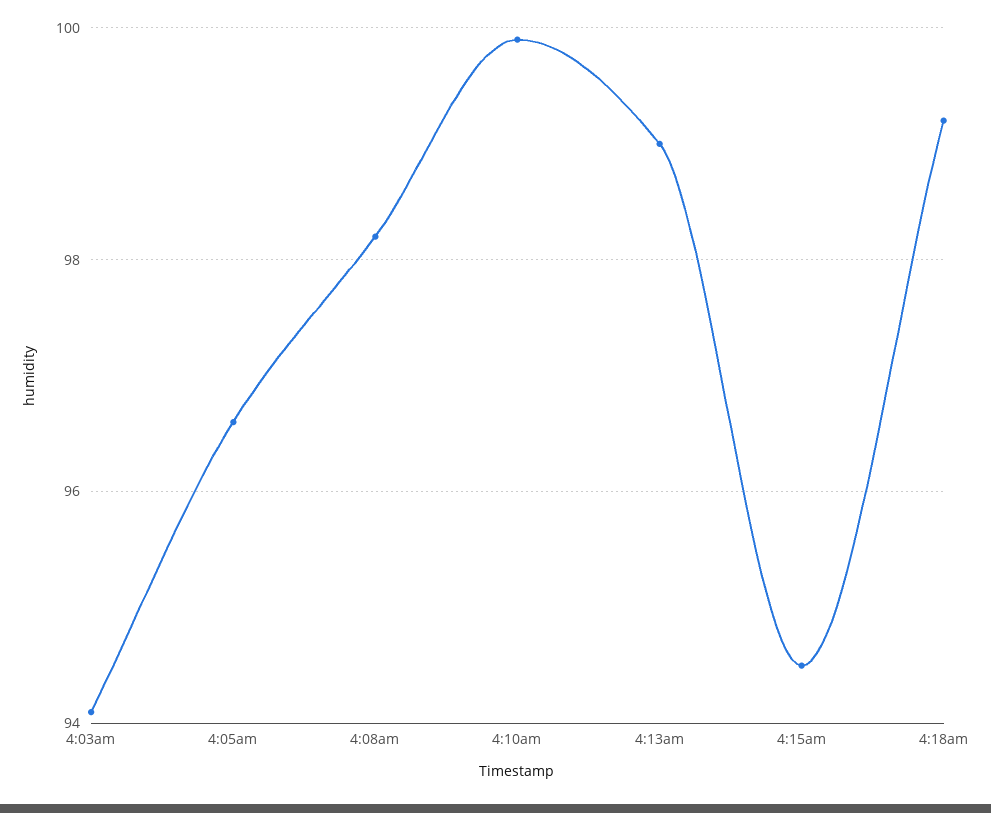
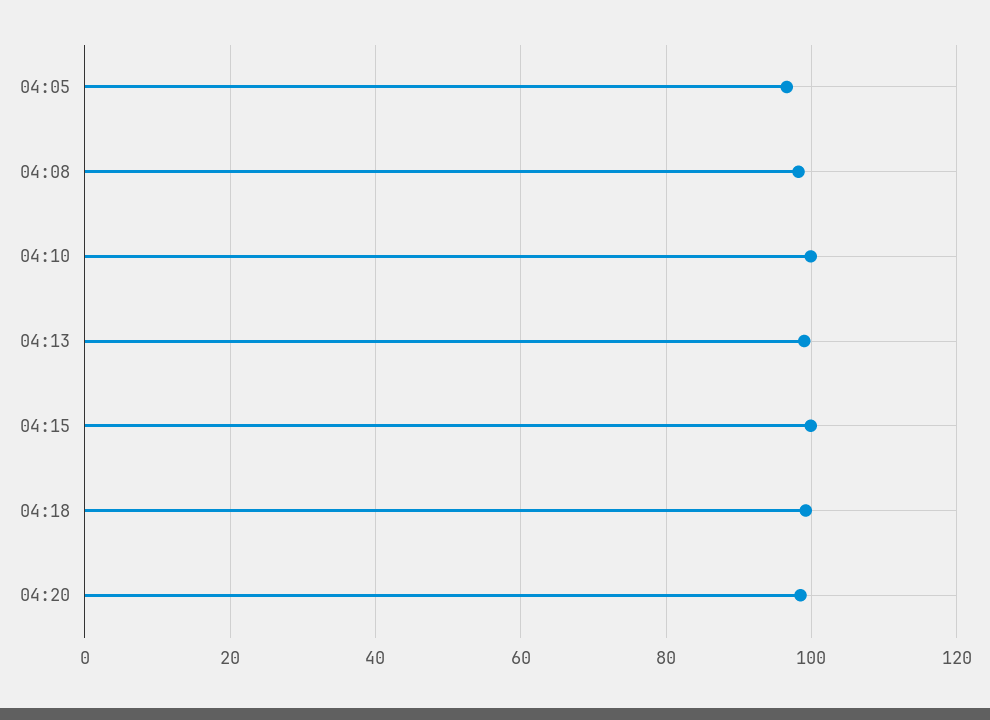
4:03am: 94 -> none
4:15am: 94.5 -> 100
04:20: none -> 98

